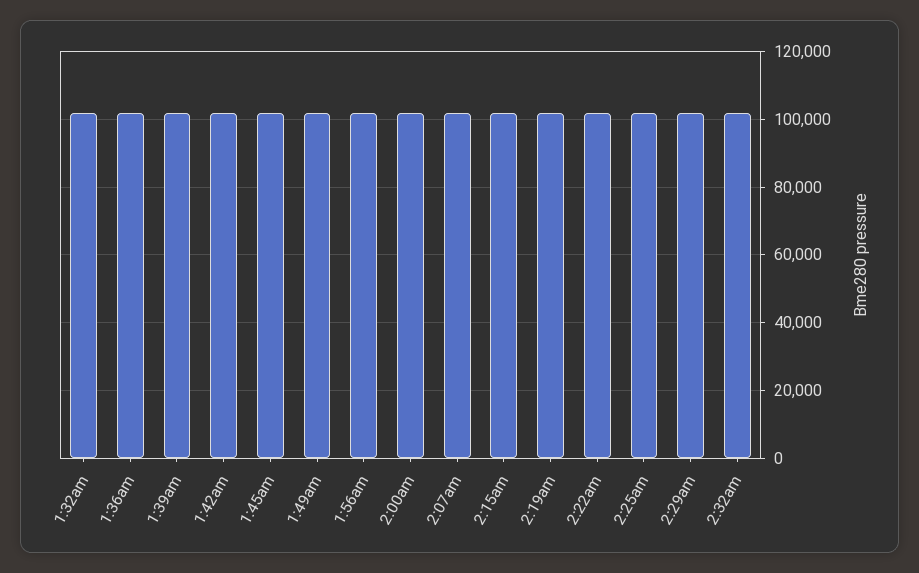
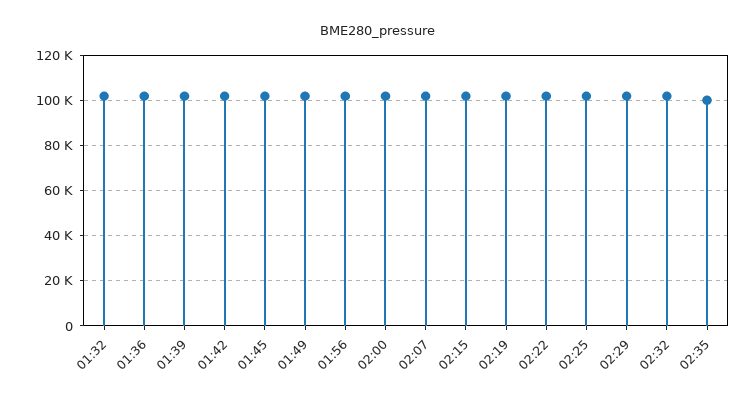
02:35: none -> 100000

